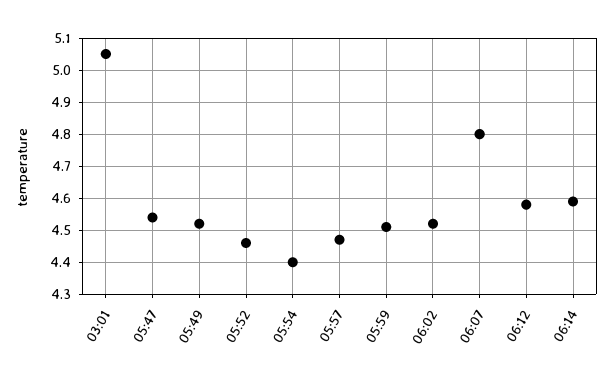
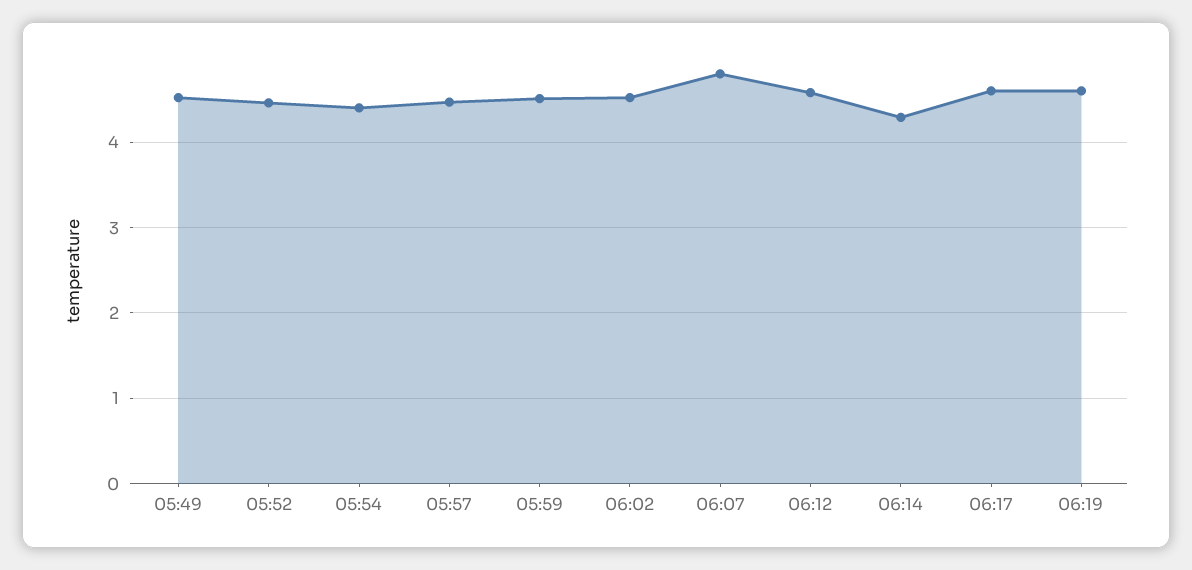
03:01: 5.05 -> none
05:47: 4.55 -> none
06:14: 4.6 -> 4.3
06:17: none -> 4.6
06:19: none -> 4.6

